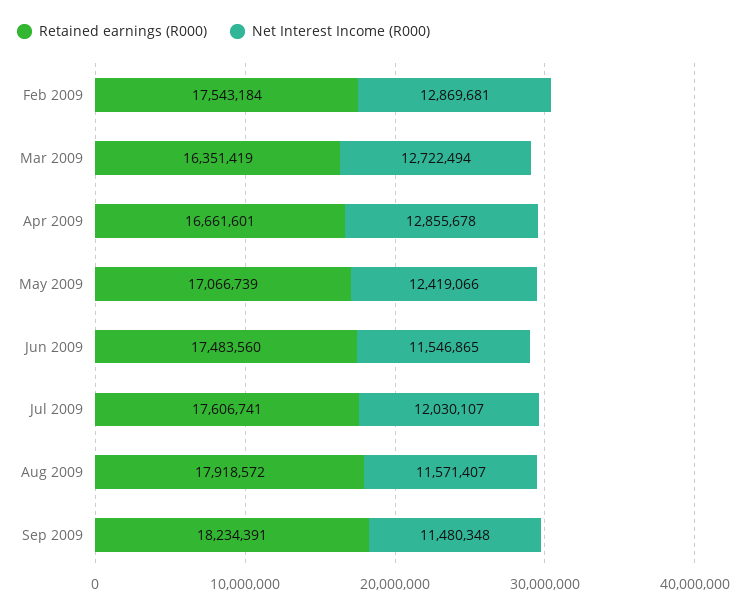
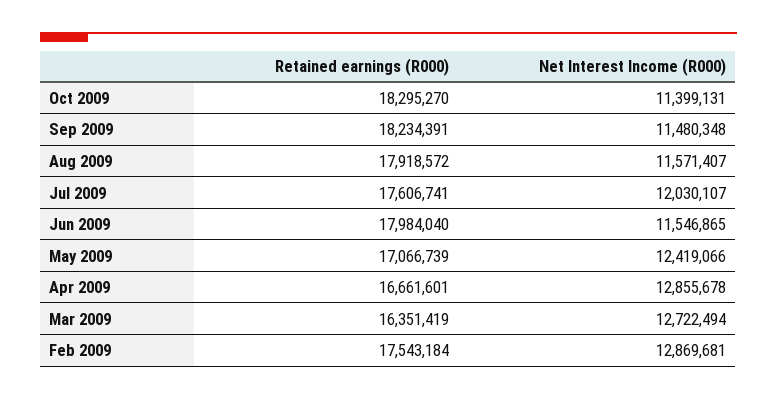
Retained earnings (R000), Jun 2009: 17483560 -> 17984040
Retained earnings (R000), Oct 2009: none -> 18295270
Net Interest Income (R000), Oct 2009: none -> 11399131

